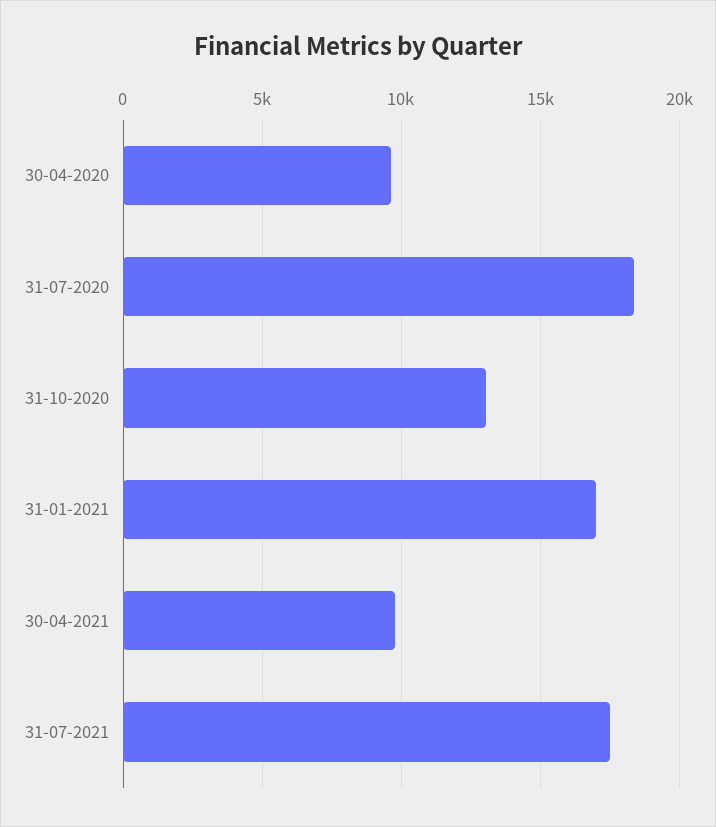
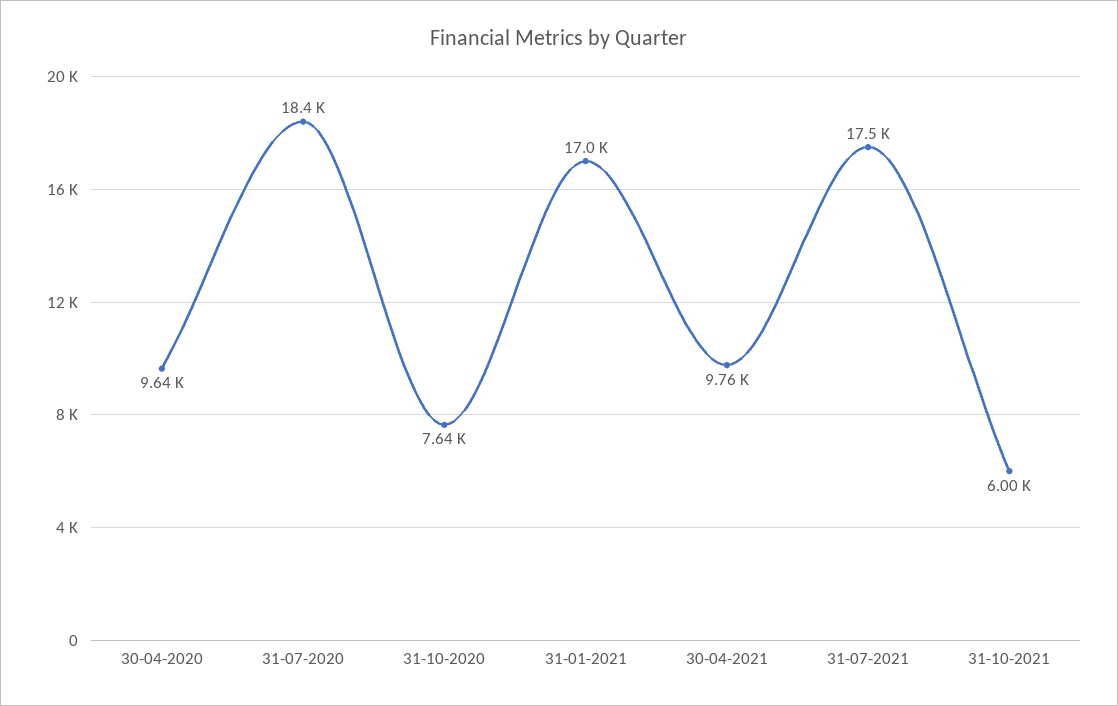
31-10-2020: 13000 -> 7640
31-10-2021: none -> 6000

